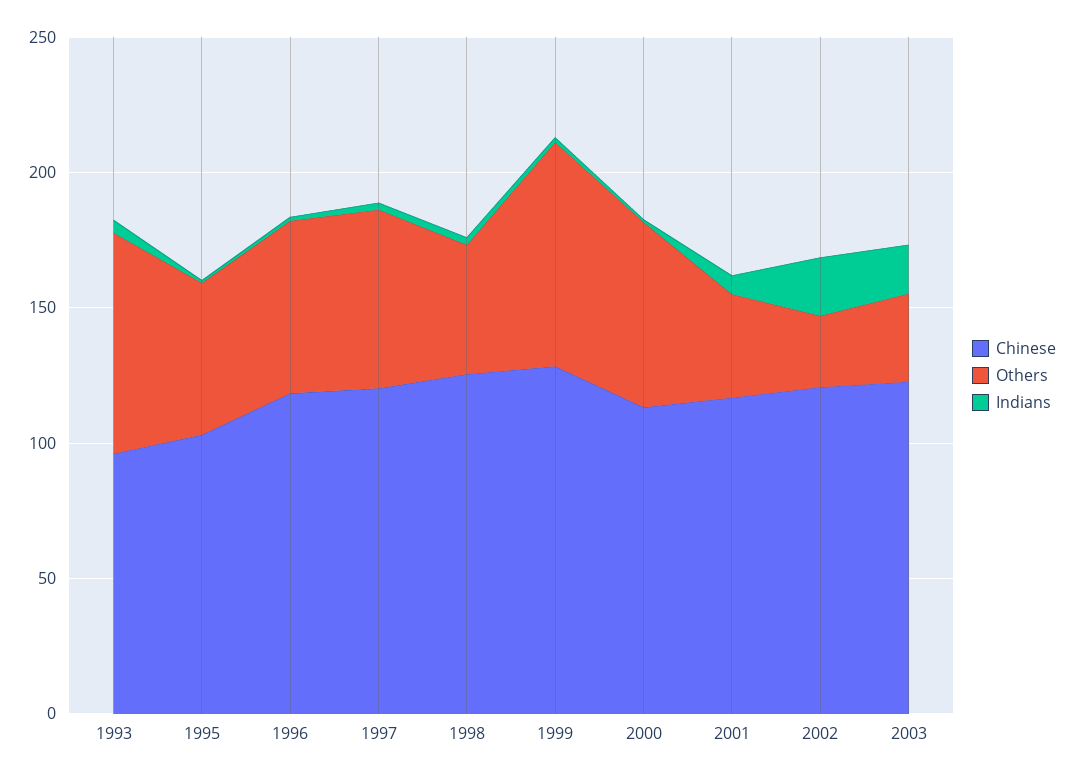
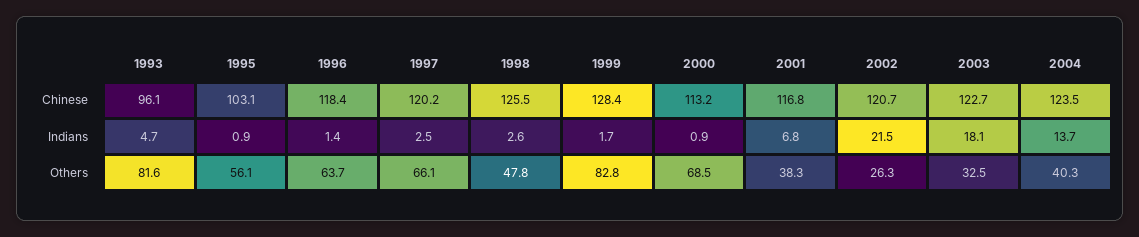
Chinese, 2004: none -> 123.5
Indians, 2004: none -> 13.7
Others, 2004: none -> 40.3

